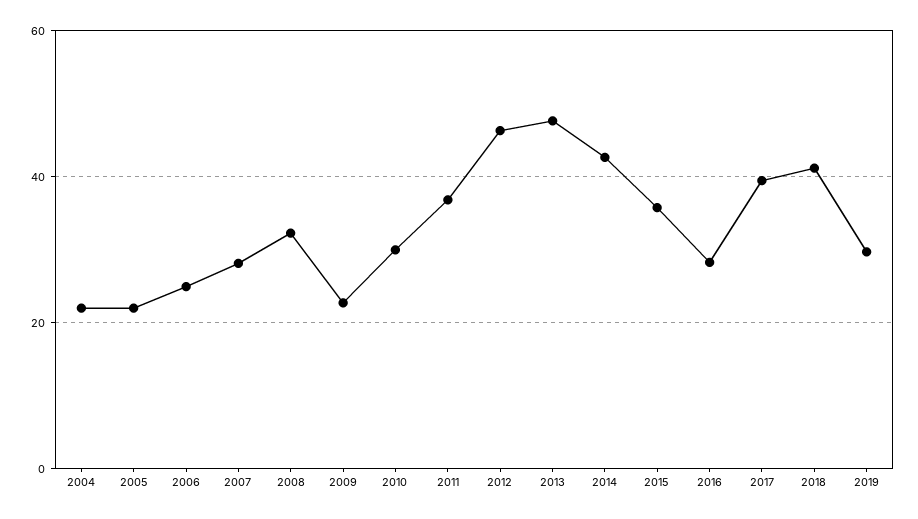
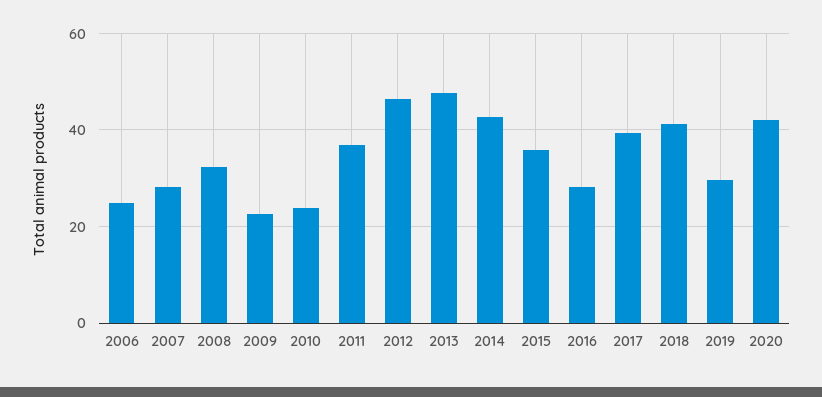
2004: 22 -> none
2005: 22 -> none
2010: 30 -> 24
2020: none -> 42

